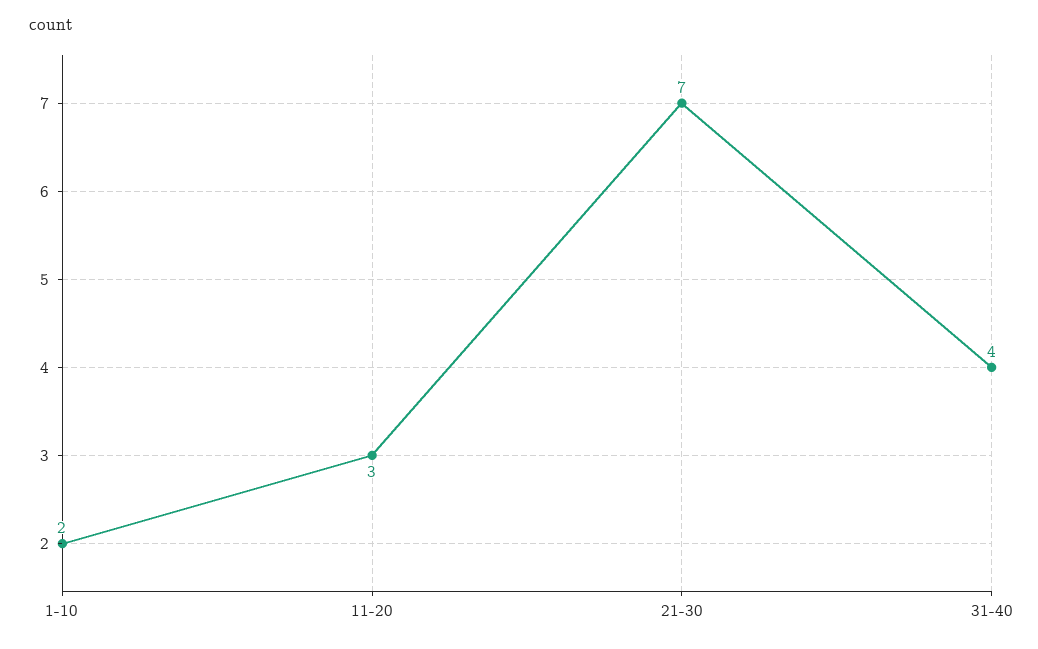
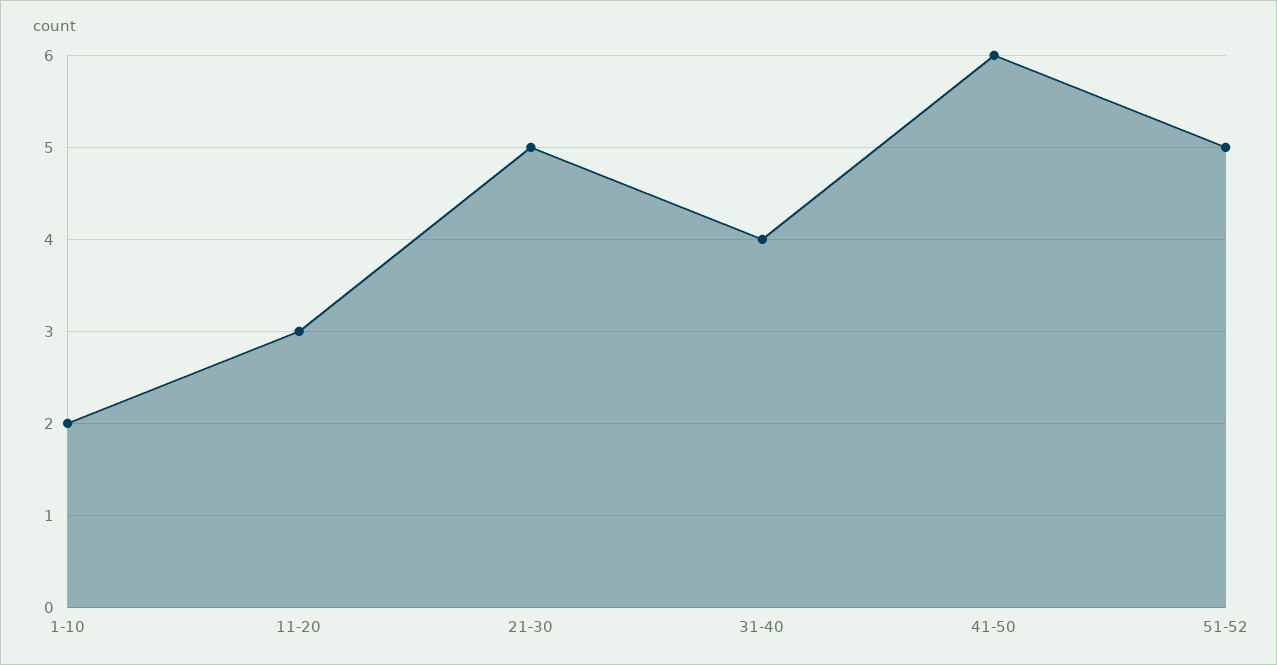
21-30: 7 -> 5
41-50: none -> 6
51-52: none -> 5

